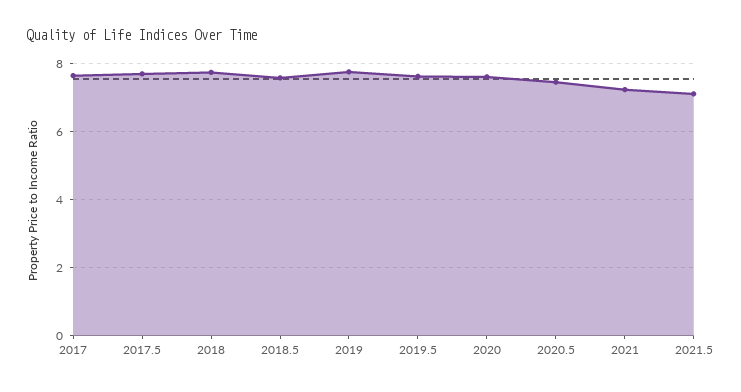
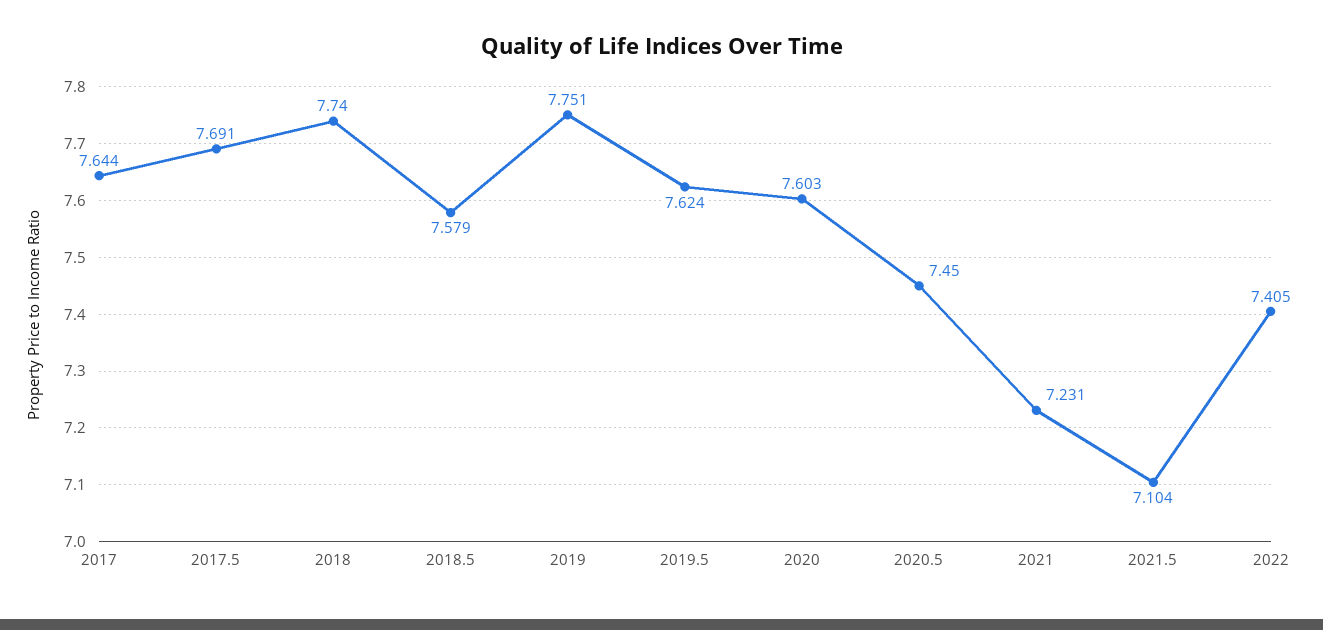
2022: none -> 7.405

